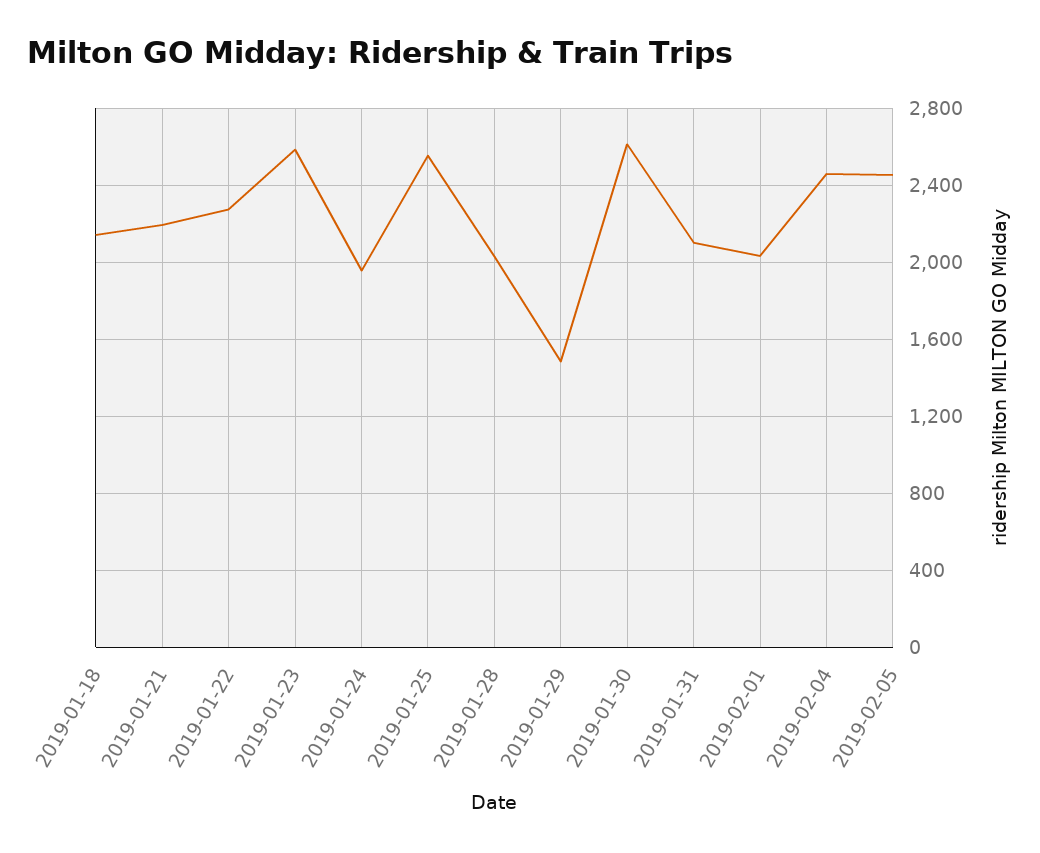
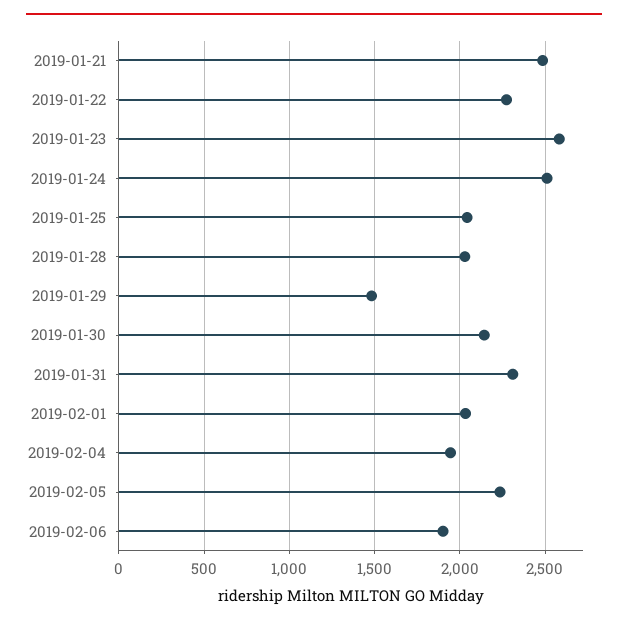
2019-01-18: 2150 -> none
2019-01-21: 2200 -> 2500
2019-01-24: 1950 -> 2500
2019-01-25: 2550 -> 2050
2019-01-30: 2600 -> 2150
2019-01-31: 2100 -> 2300
2019-02-04: 2450 -> 1950
2019-02-05: 2450 -> 2250
2019-02-06: none -> 1900

